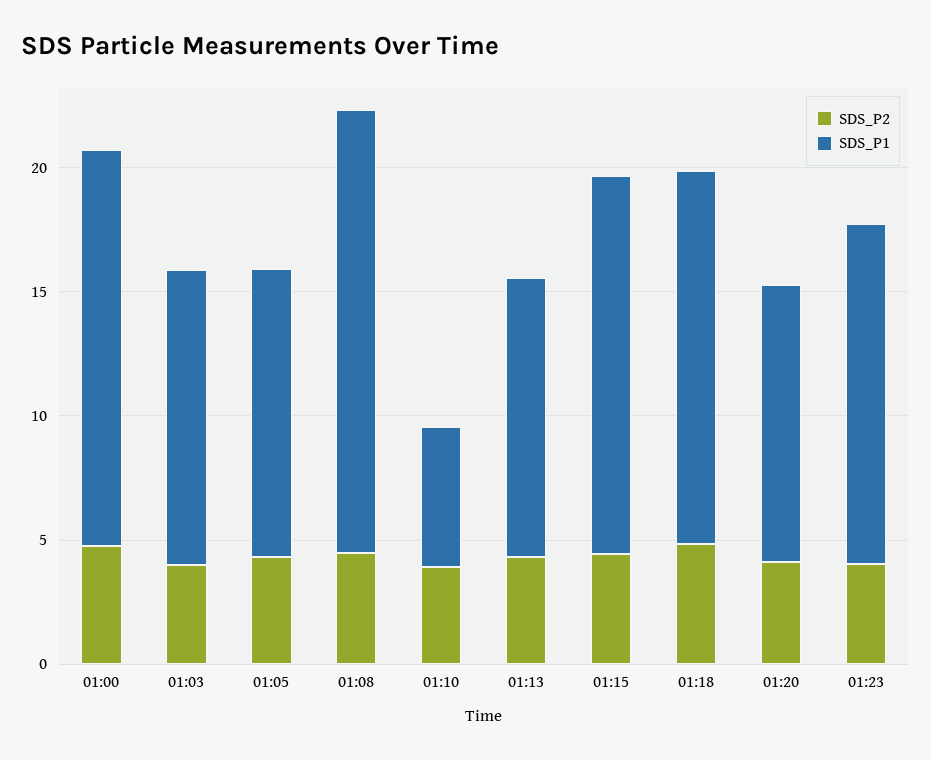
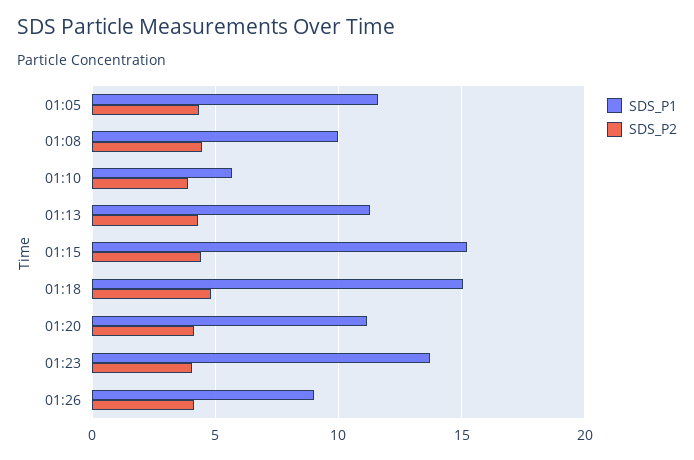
SDS_P2, 01:00: 5 -> none
SDS_P1, 01:00: 16 -> none
SDS_P2, 01:03: 4 -> none
SDS_P1, 01:03: 12 -> none
SDS_P1, 01:08: 18 -> 10
SDS_P1, 01:26: none -> 9
SDS_P2, 01:26: none -> 4

